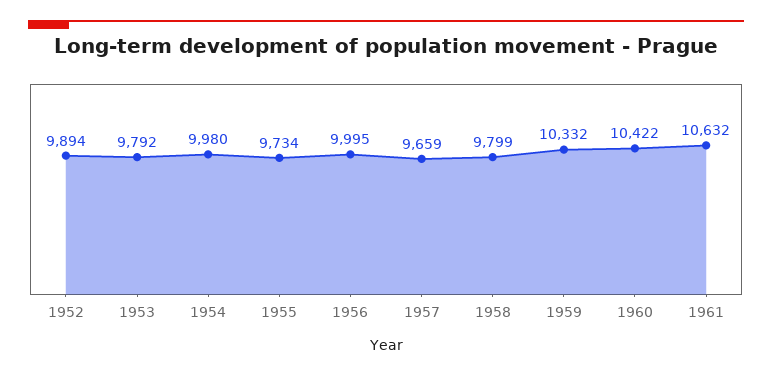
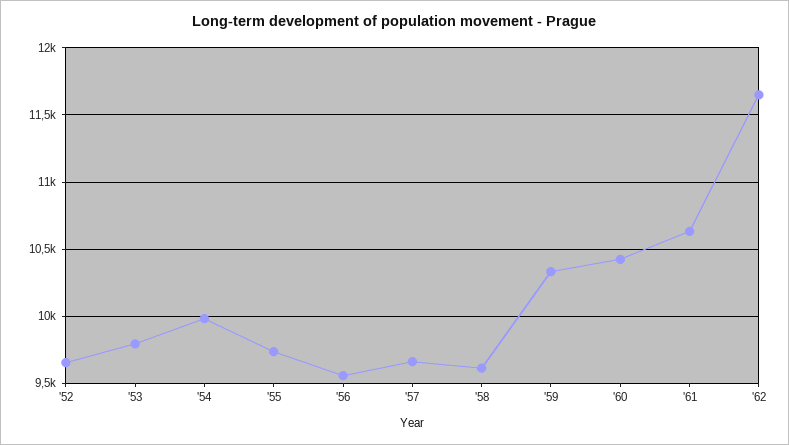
1952: 9894 -> 9650
1956: 9995 -> 9550
1958: 9799 -> 9600
'62: none -> 11650

